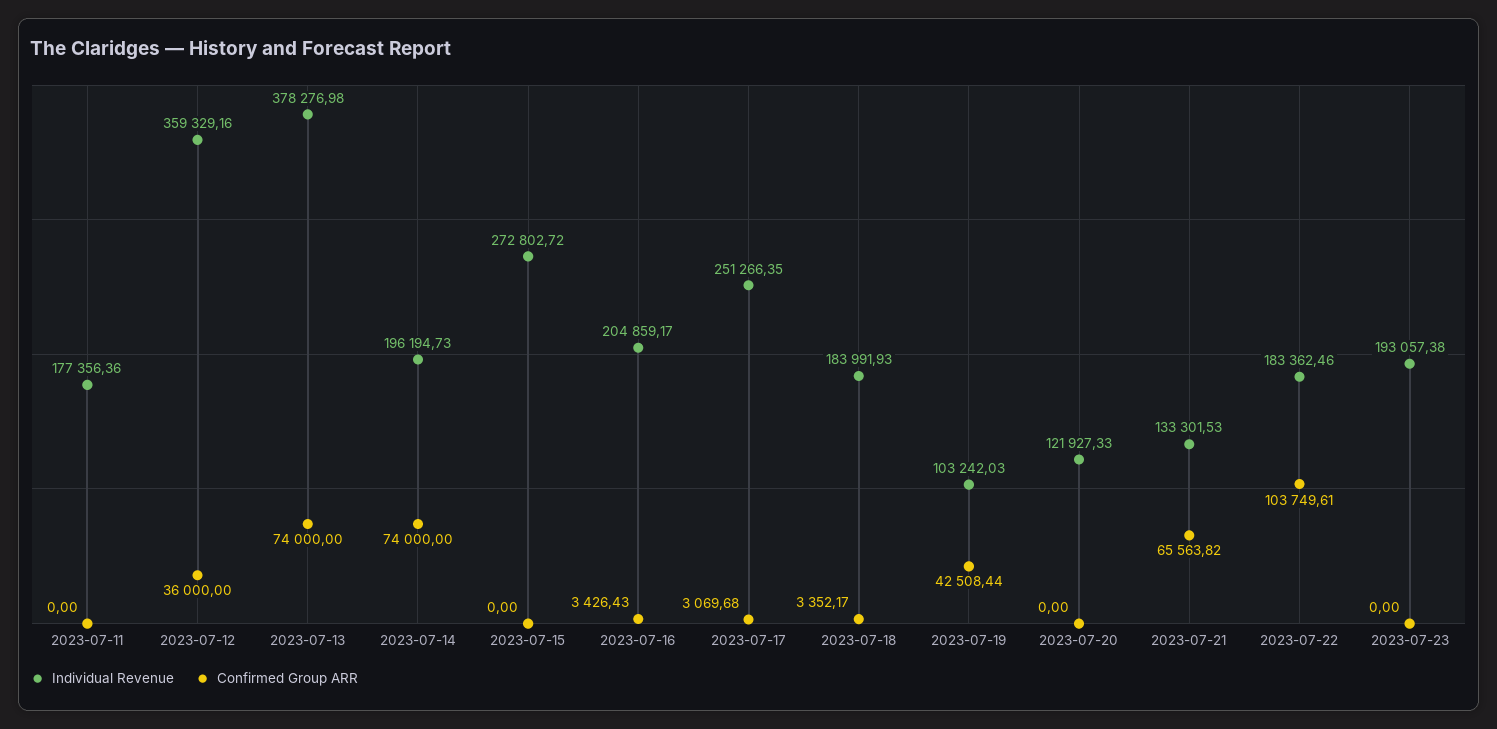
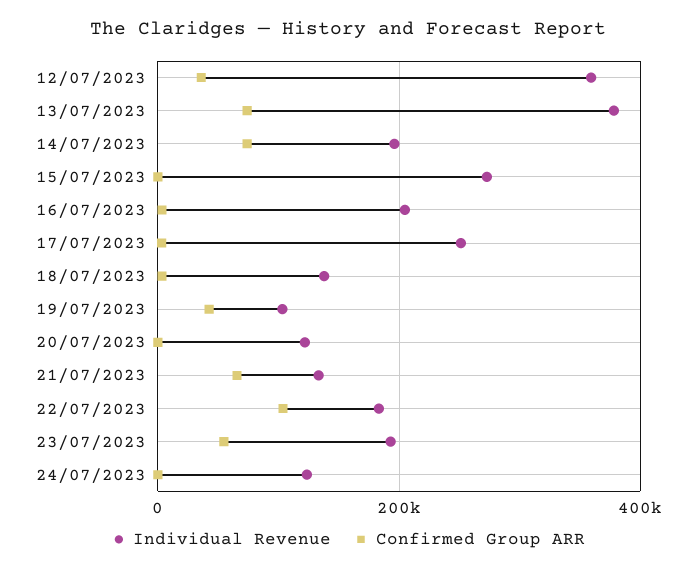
Individual Revenue, 2023-07-11: 177356.36 -> none
Confirmed Group ARR, 2023-07-11: 0 -> none
Individual Revenue, 2023-07-18: 183991.93 -> 140000
Confirmed Group ARR, 2023-07-23: 0 -> 60000
Individual Revenue, 24/07/2023: none -> 120000
Confirmed Group ARR, 24/07/2023: none -> 0

